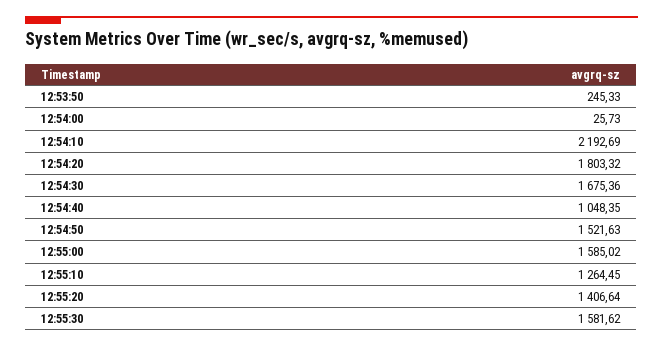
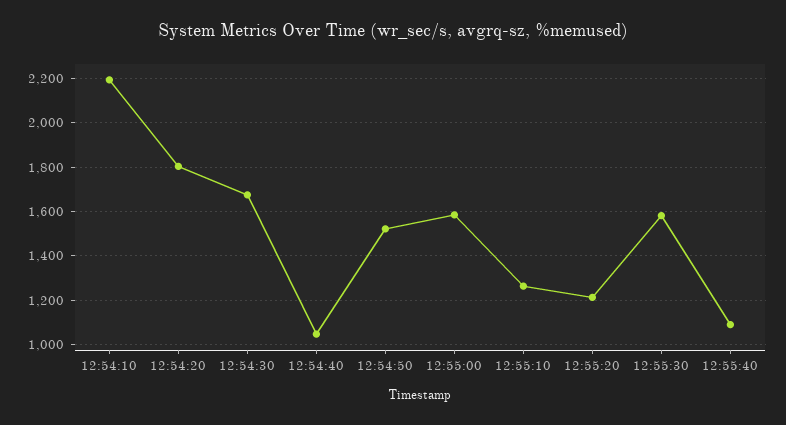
12:53:50: 245.33 -> none
12:54:00: 25.73 -> none
12:55:20: 1406.64 -> 1200
12:55:40: none -> 1100

